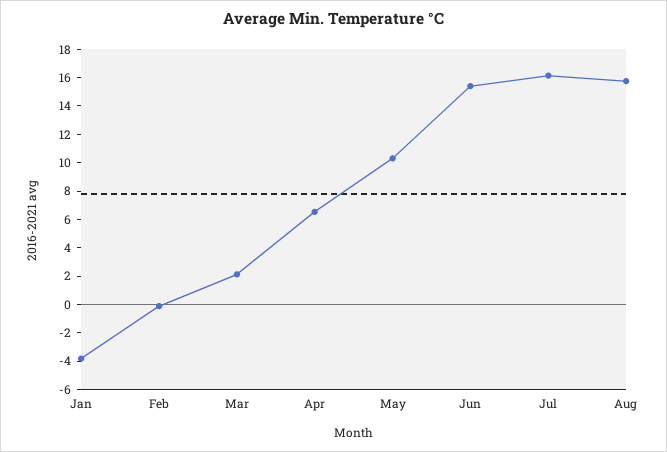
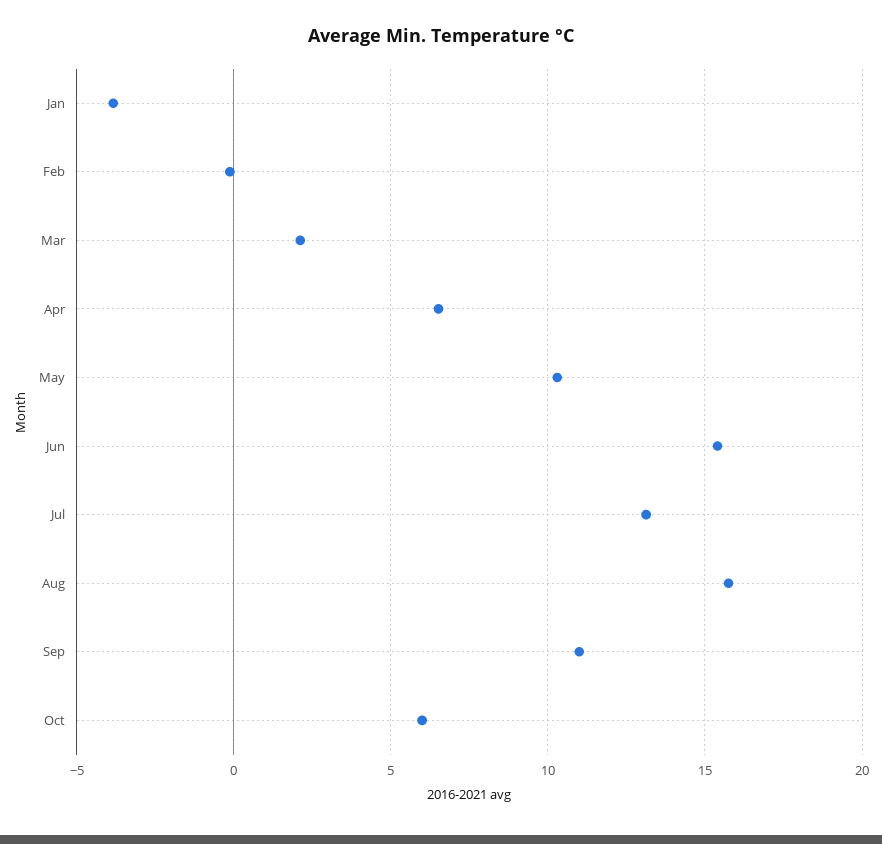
Jul: 16 -> 13
Sep: none -> 11
Oct: none -> 6

